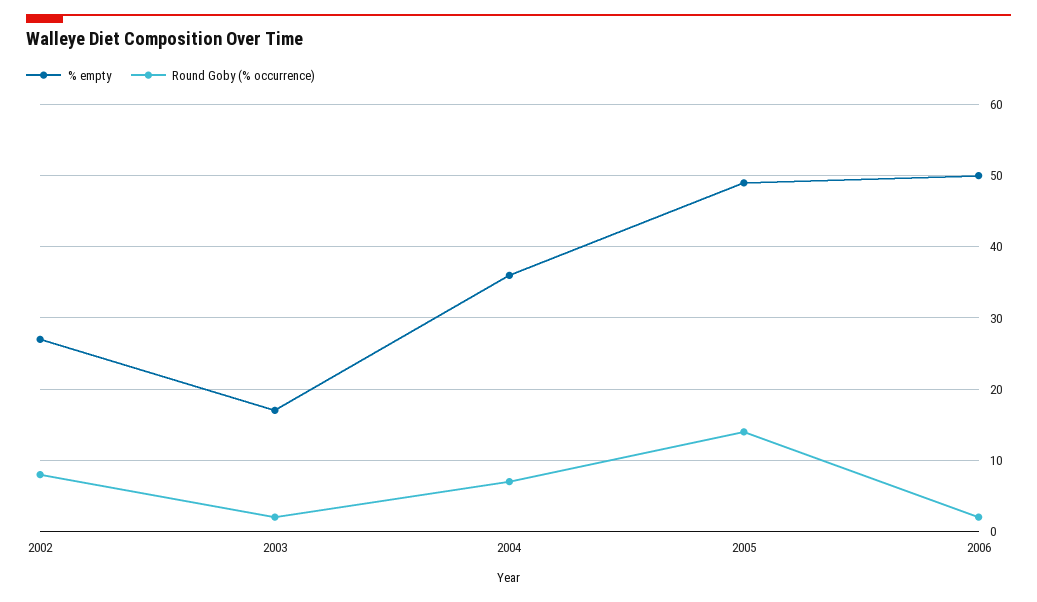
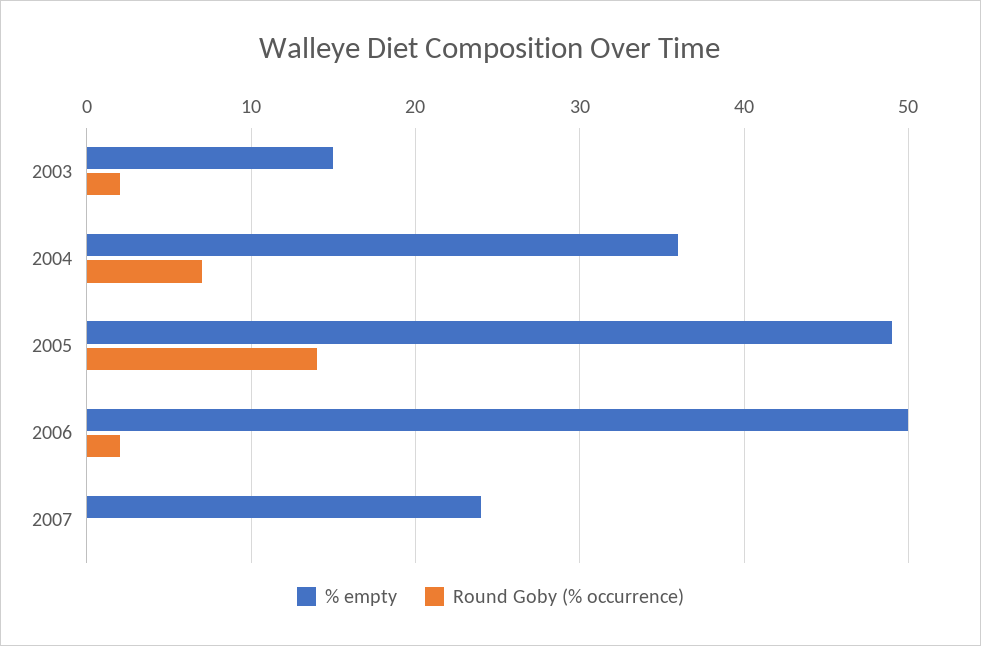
% empty, 2002: 27 -> none
Round Goby (% occurrence), 2002: 8 -> none
% empty, 2003: 17 -> 15
% empty, 2007: none -> 24
Round Goby (% occurrence), 2007: none -> 0

